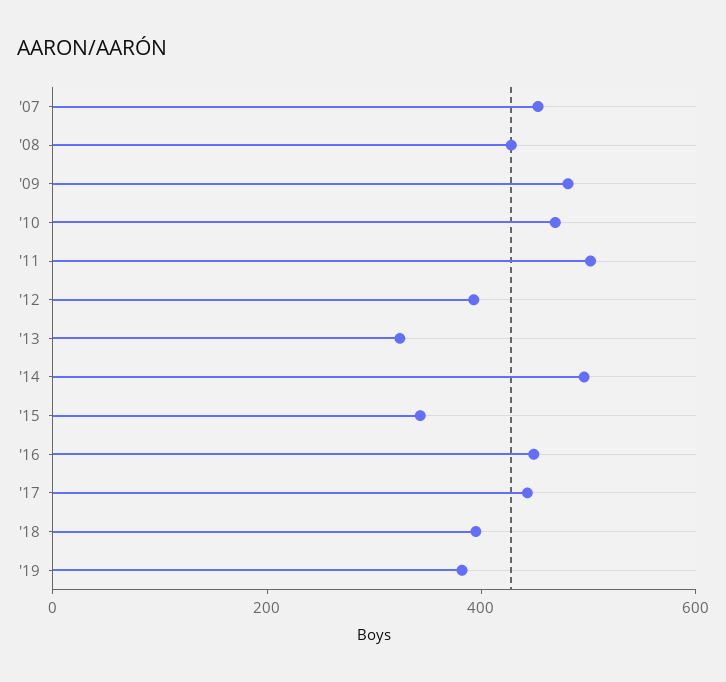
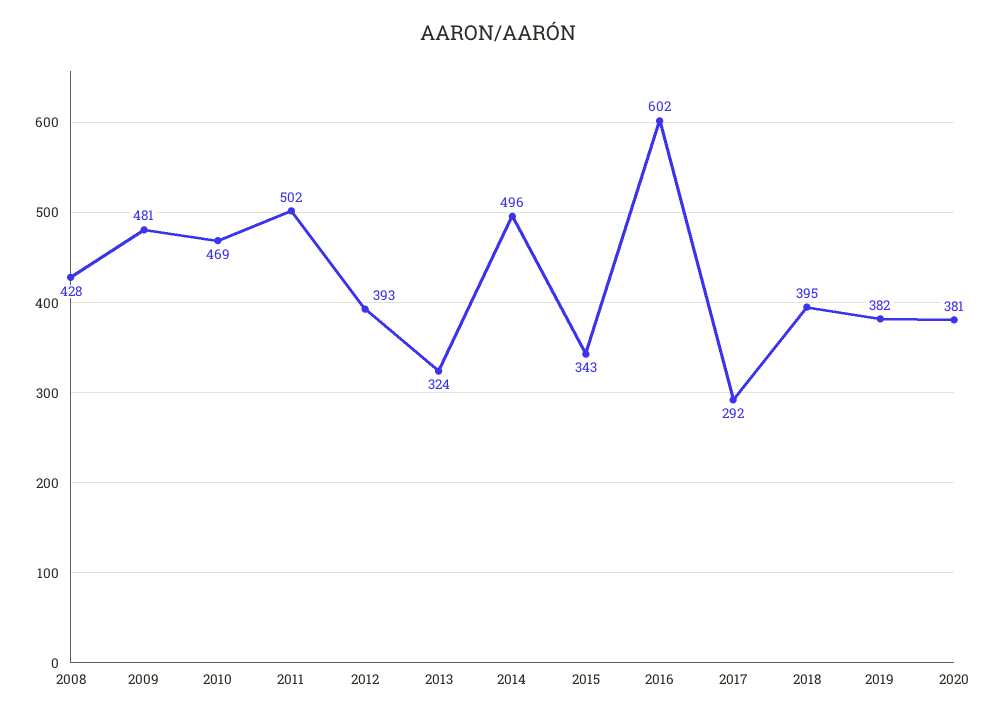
'07: 450 -> none
'16: 450 -> 602
'17: 450 -> 292
2020: none -> 381

